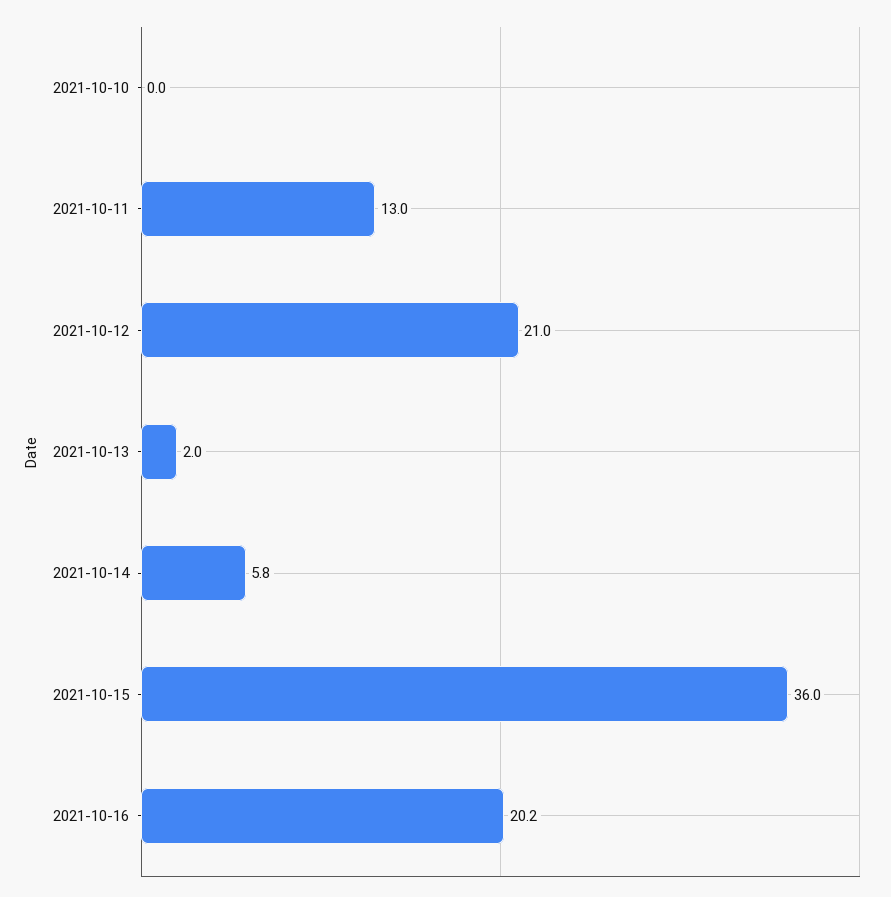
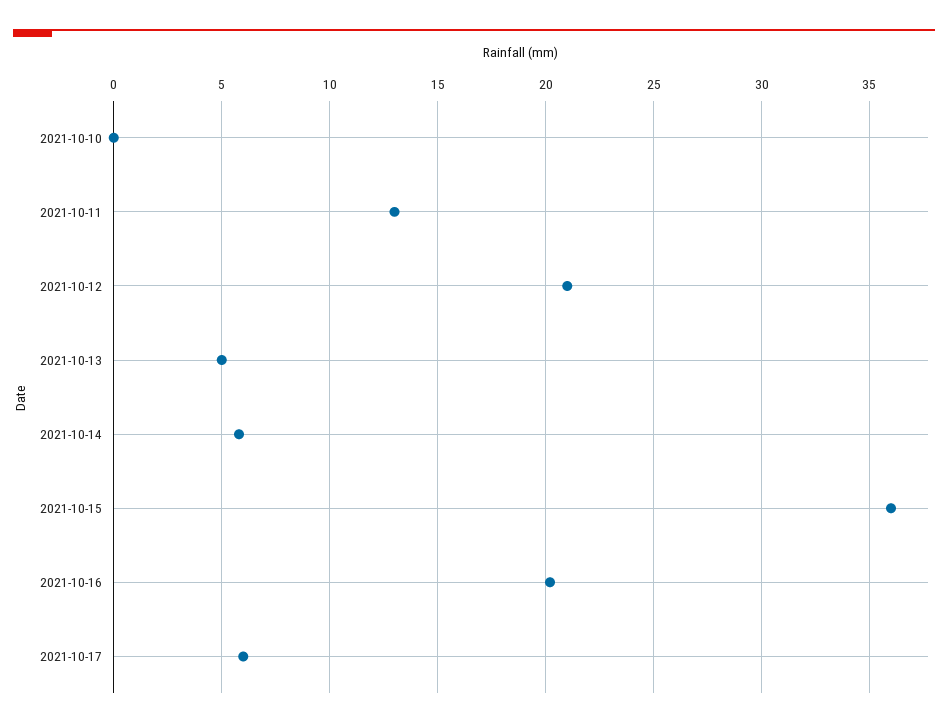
2021-10-13: 2 -> 5
2021-10-17: none -> 6

